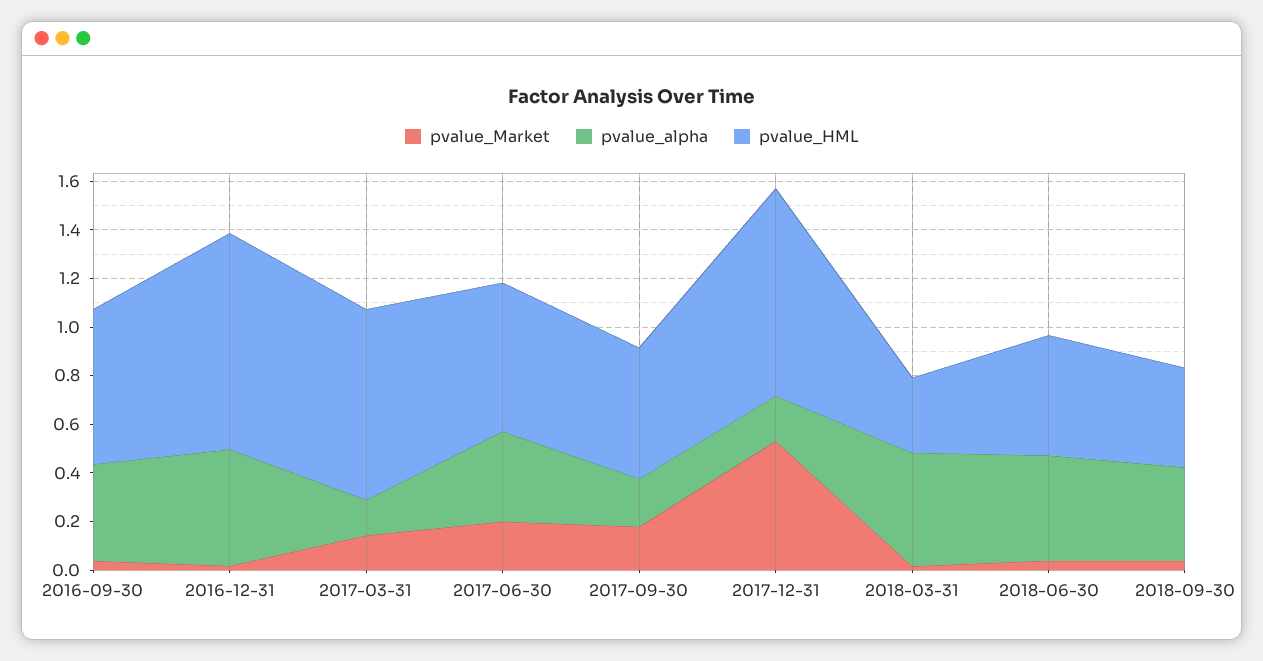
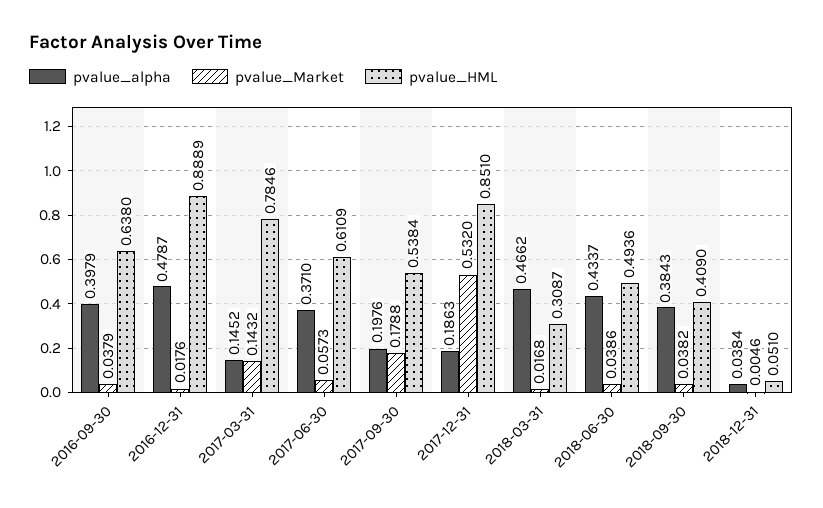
pvalue_Market, 2017-06-30: 0.2 -> 0.0573
pvalue_alpha, 2018-12-31: none -> 0.0384
pvalue_Market, 2018-12-31: none -> 0.0046
pvalue_HML, 2018-12-31: none -> 0.051

